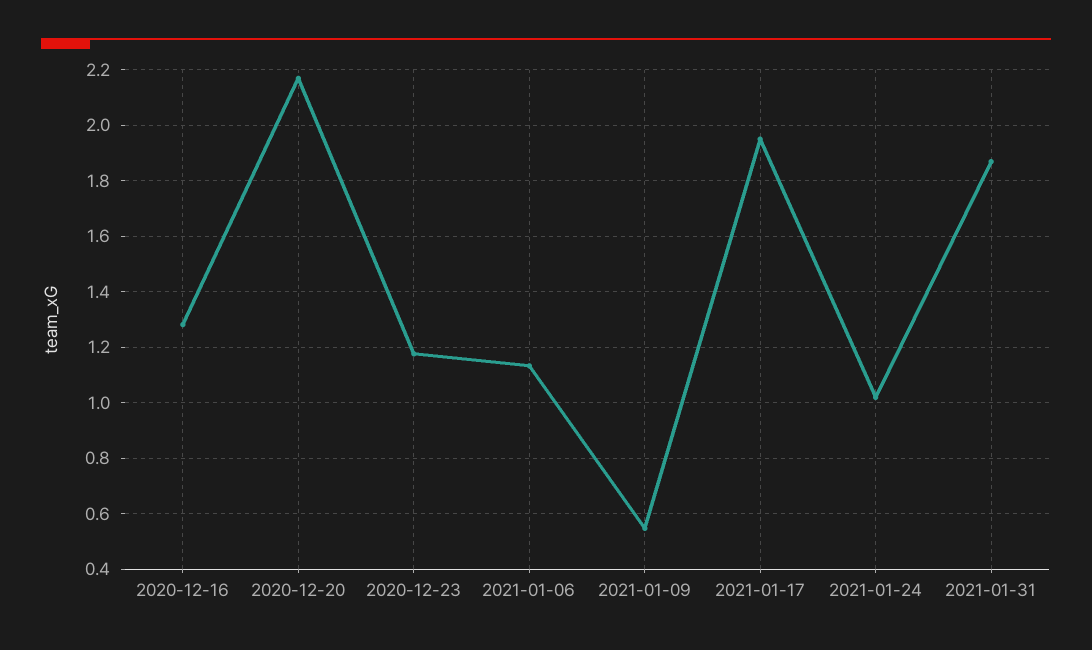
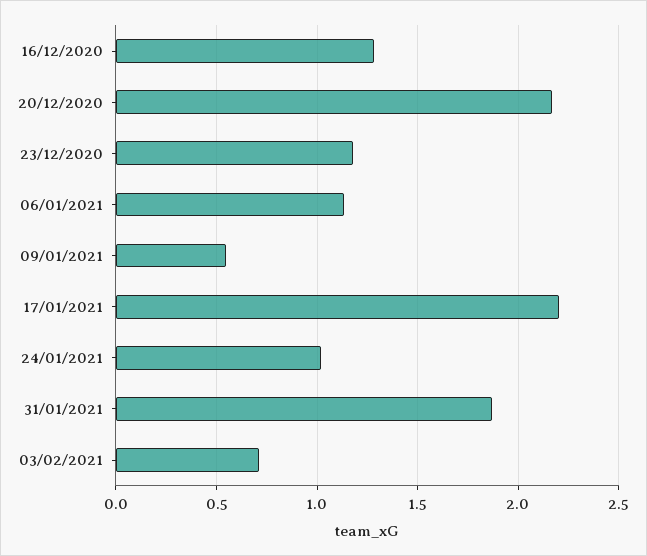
2021-01-17: 1.95 -> 2.2
03/02/2021: none -> 0.7

